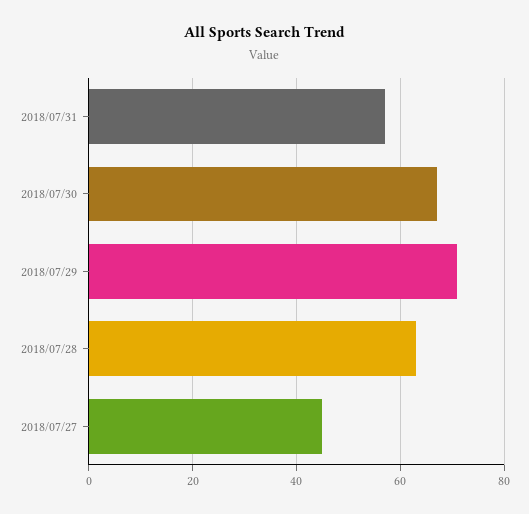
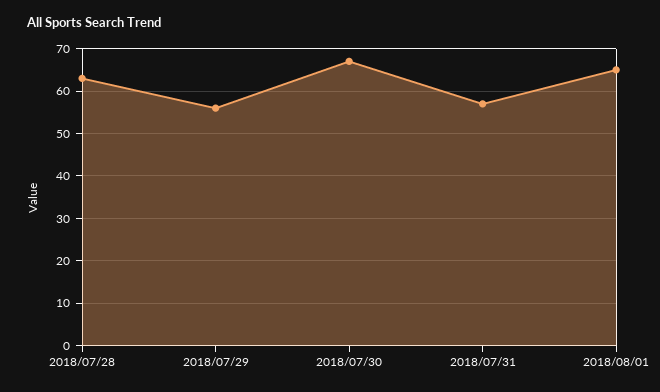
2018/07/29: 70 -> 55
2018/07/27: 45 -> none
2018/08/01: none -> 65

